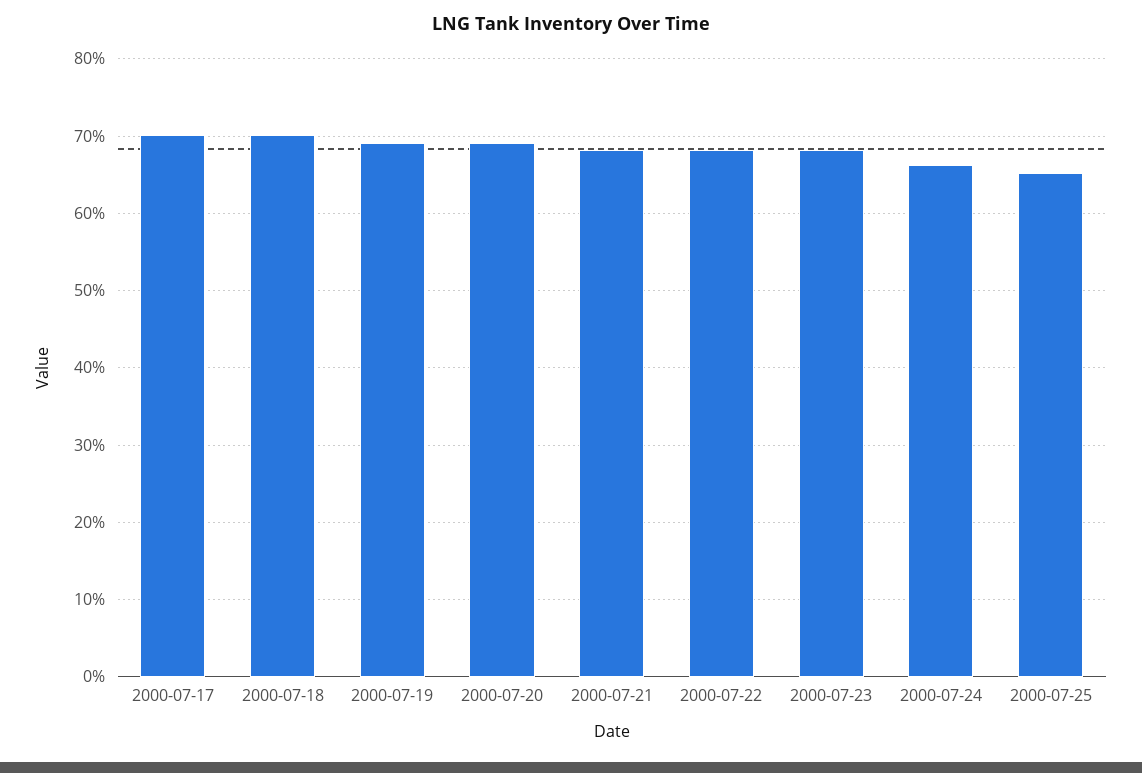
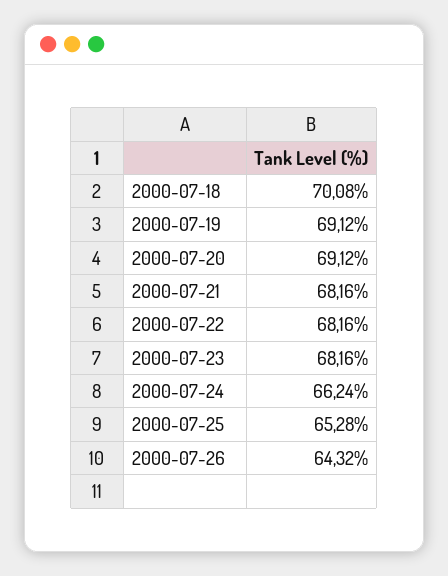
2000-07-17: 70 -> none
2000-07-26: none -> 64.32

